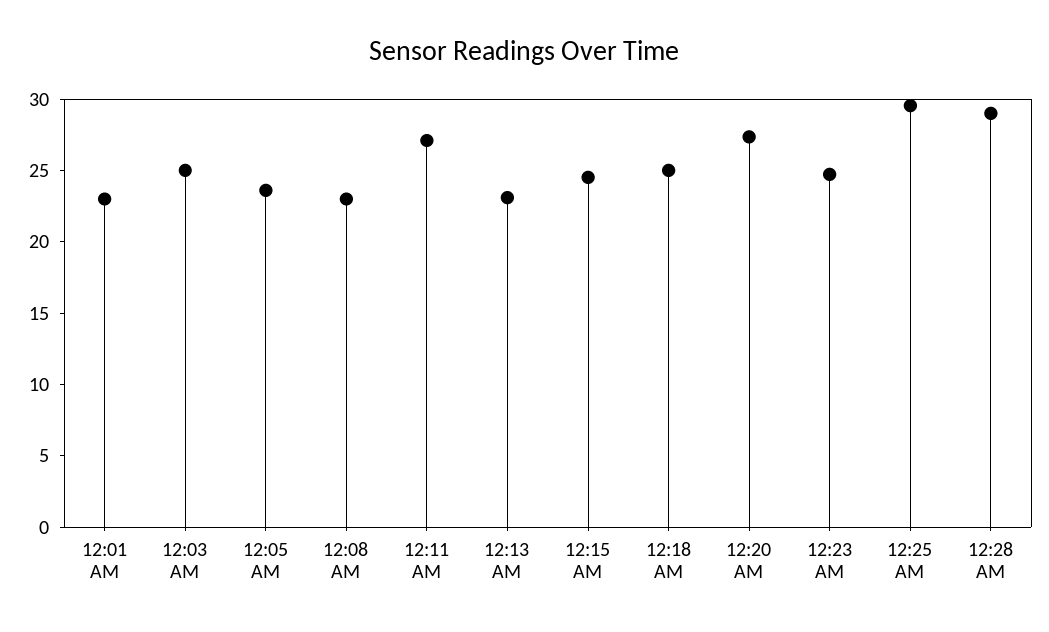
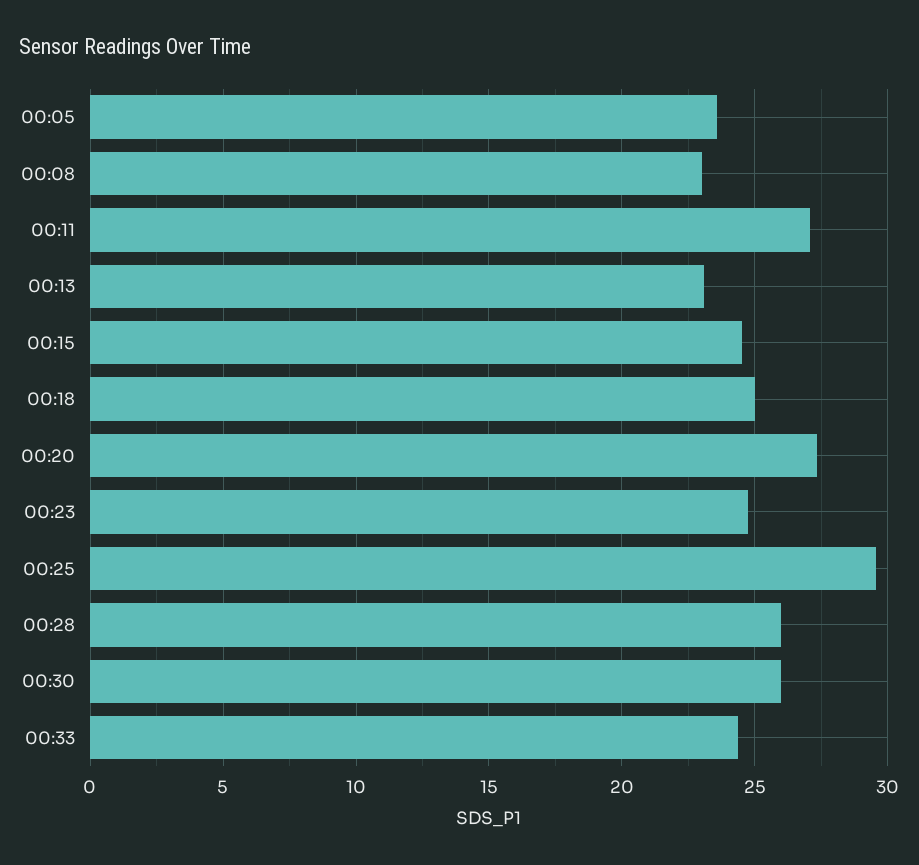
12:01 AM: 23 -> none
12:03 AM: 25 -> none
12:28 AM: 29 -> 26
00:30: none -> 26
00:33: none -> 24.5

